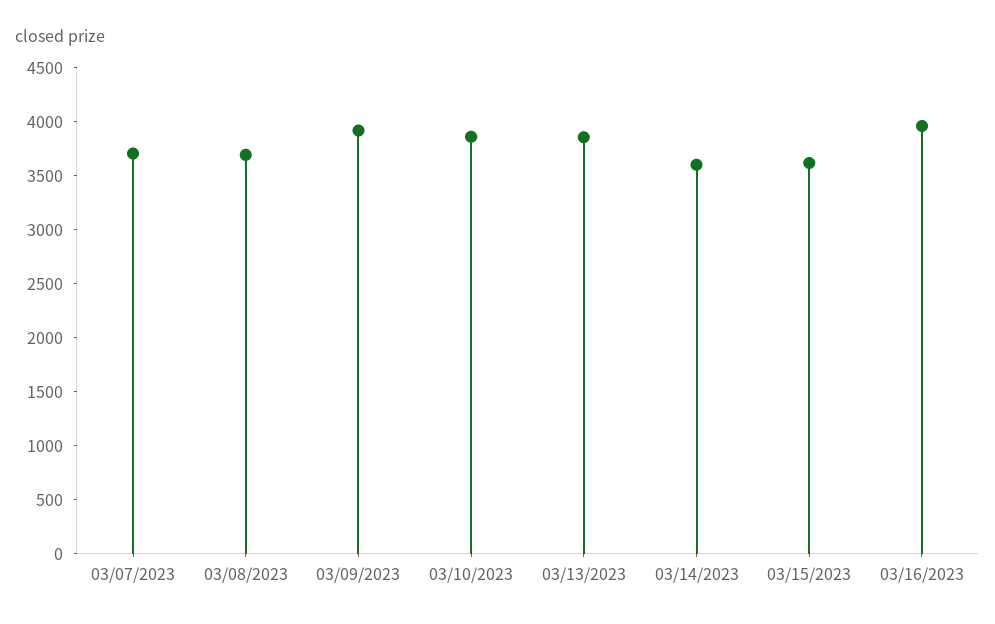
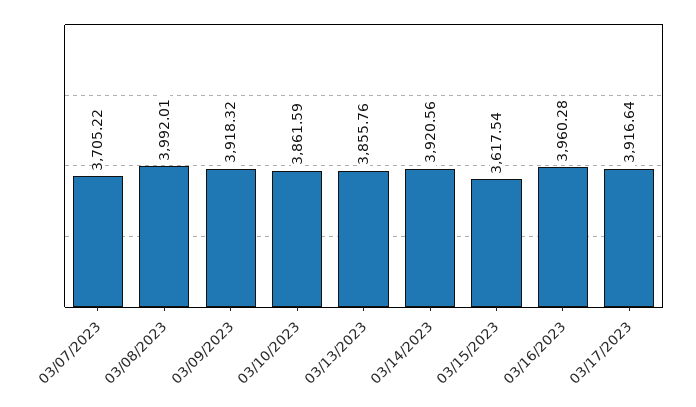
03/08/2023: 3700 -> 3992.01
03/14/2023: 3600 -> 3920.56
03/17/2023: none -> 3916.64

